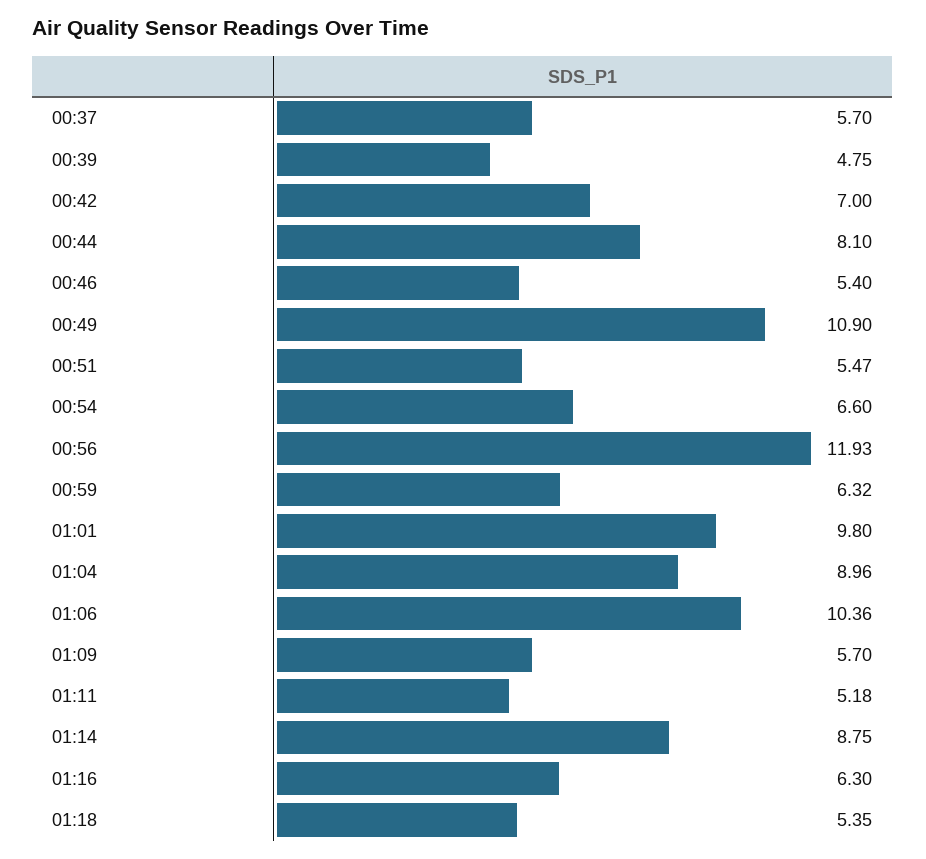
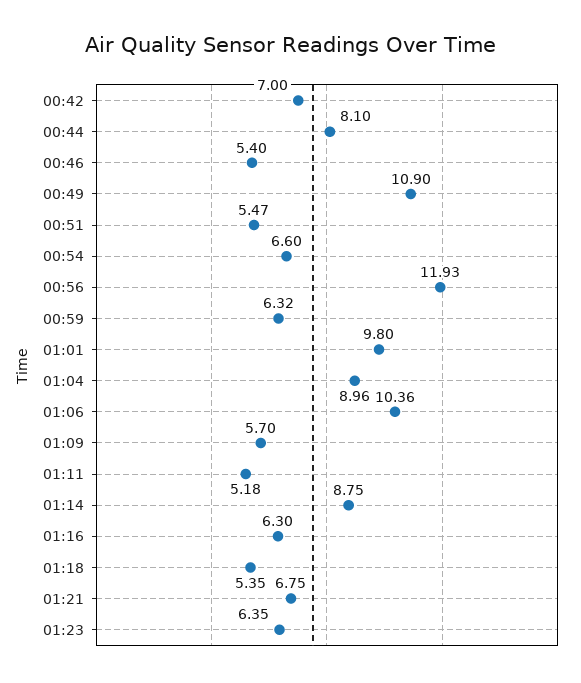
00:37: 5.7 -> none
00:39: 4.75 -> none
01:21: none -> 6.75
01:23: none -> 6.35

